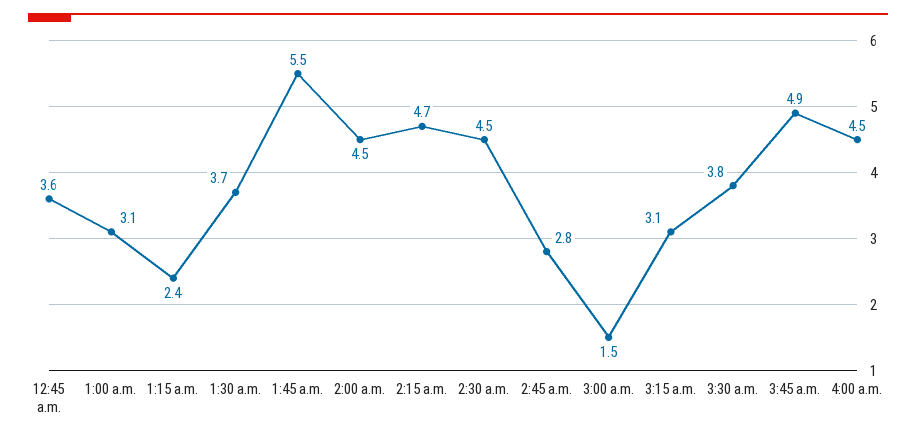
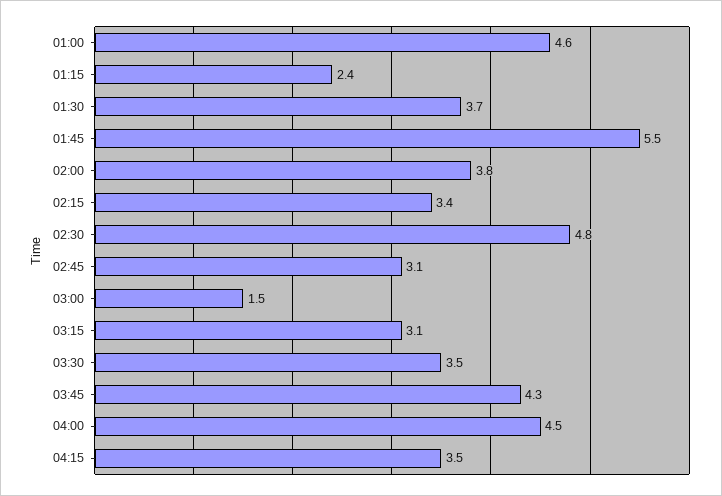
12:45 a.m.: 3.6 -> none
1:00 a.m.: 3.1 -> 4.6
2:00 a.m.: 4.5 -> 3.8
2:15 a.m.: 4.7 -> 3.4
2:30 a.m.: 4.5 -> 4.8
2:45 a.m.: 2.8 -> 3.1
3:30 a.m.: 3.8 -> 3.5
3:45 a.m.: 4.9 -> 4.3
04:15: none -> 3.5

